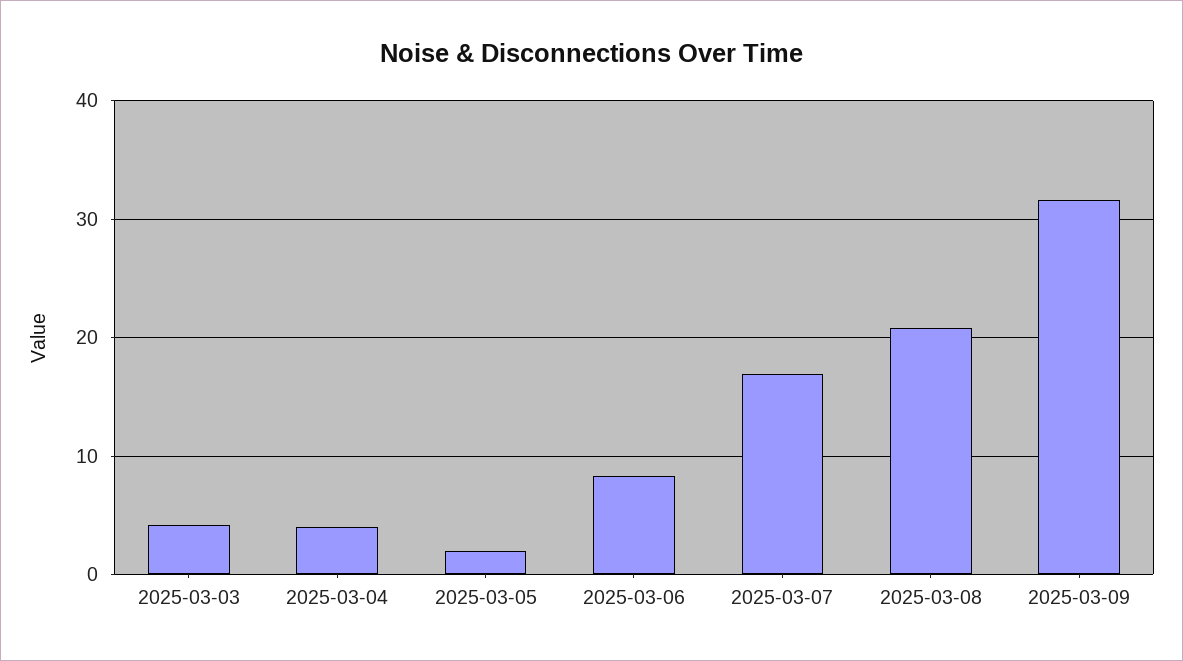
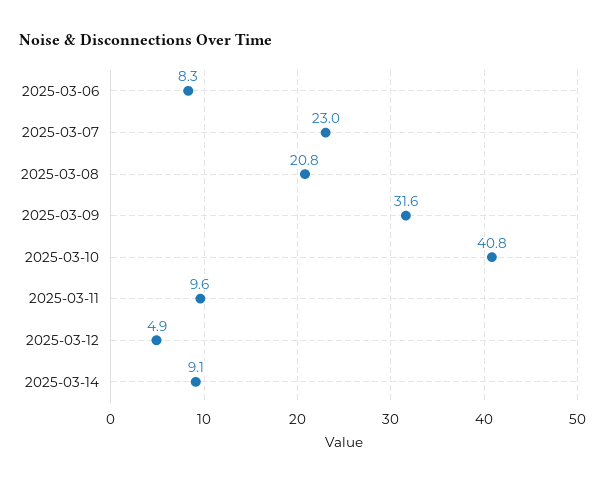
2025-03-03: 4 -> none
2025-03-04: 4 -> none
2025-03-05: 2 -> none
2025-03-07: 17 -> 23
2025-03-10: none -> 40.8
2025-03-11: none -> 9.6
2025-03-12: none -> 4.9
2025-03-14: none -> 9.1

